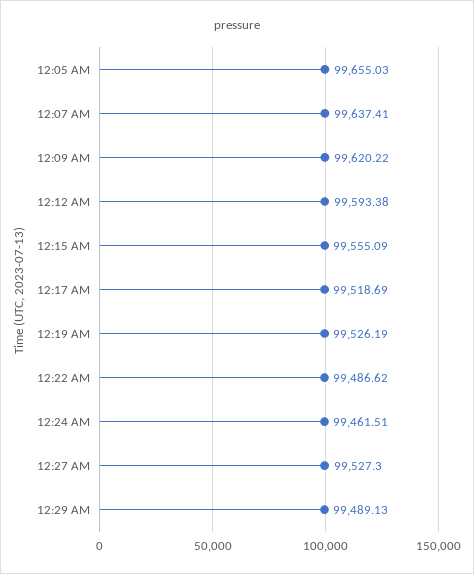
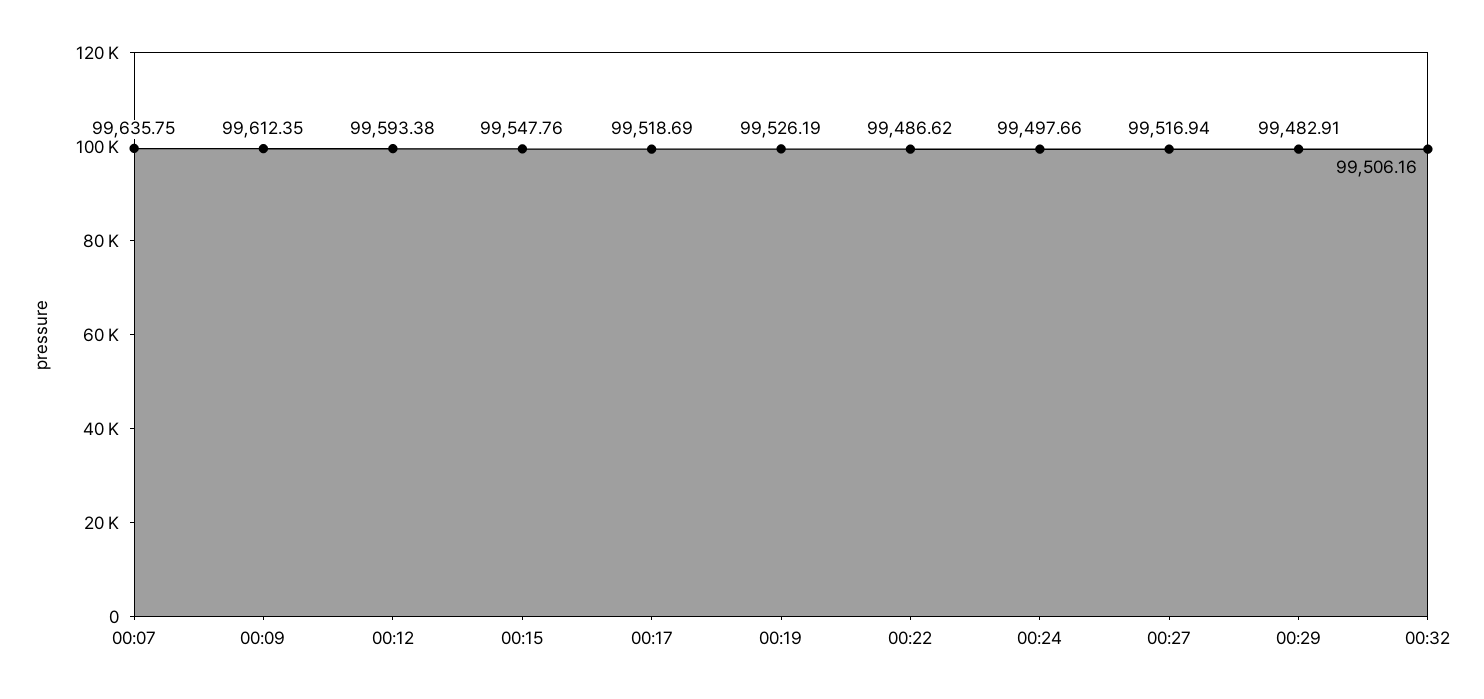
12:05 AM: 99655.03 -> none
12:07 AM: 99637.41 -> 99635.75
12:09 AM: 99620.22 -> 99612.35
12:15 AM: 99555.09 -> 99547.76
12:24 AM: 99461.51 -> 99497.66
12:27 AM: 99527.3 -> 99516.94
12:29 AM: 99489.13 -> 99482.91
00:32: none -> 99506.16

